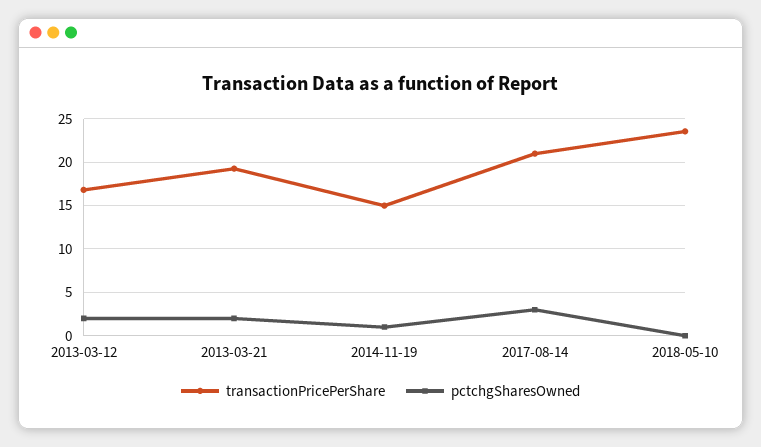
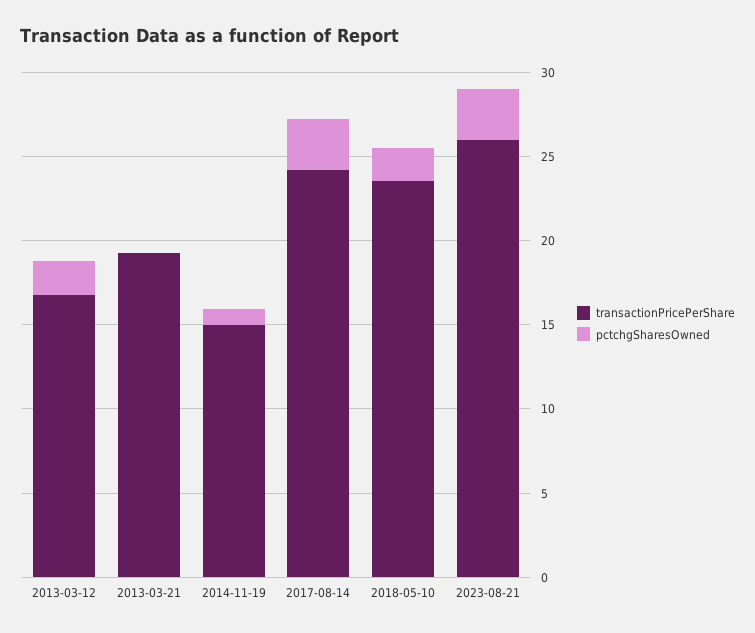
pctchgSharesOwned, 2013-03-21: 2 -> 0
transactionPricePerShare, 2017-08-14: 21 -> 24
pctchgSharesOwned, 2018-05-10: 0 -> 2
transactionPricePerShare, 2023-08-21: none -> 26
pctchgSharesOwned, 2023-08-21: none -> 3

